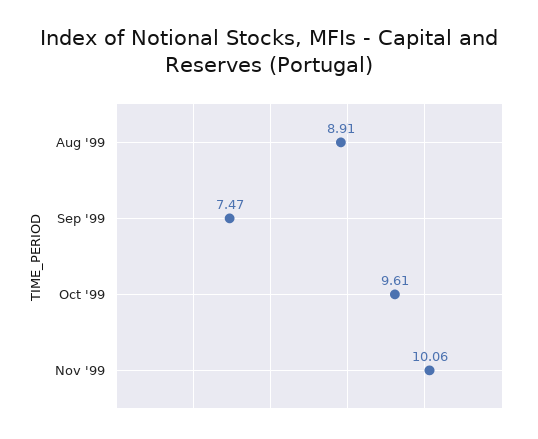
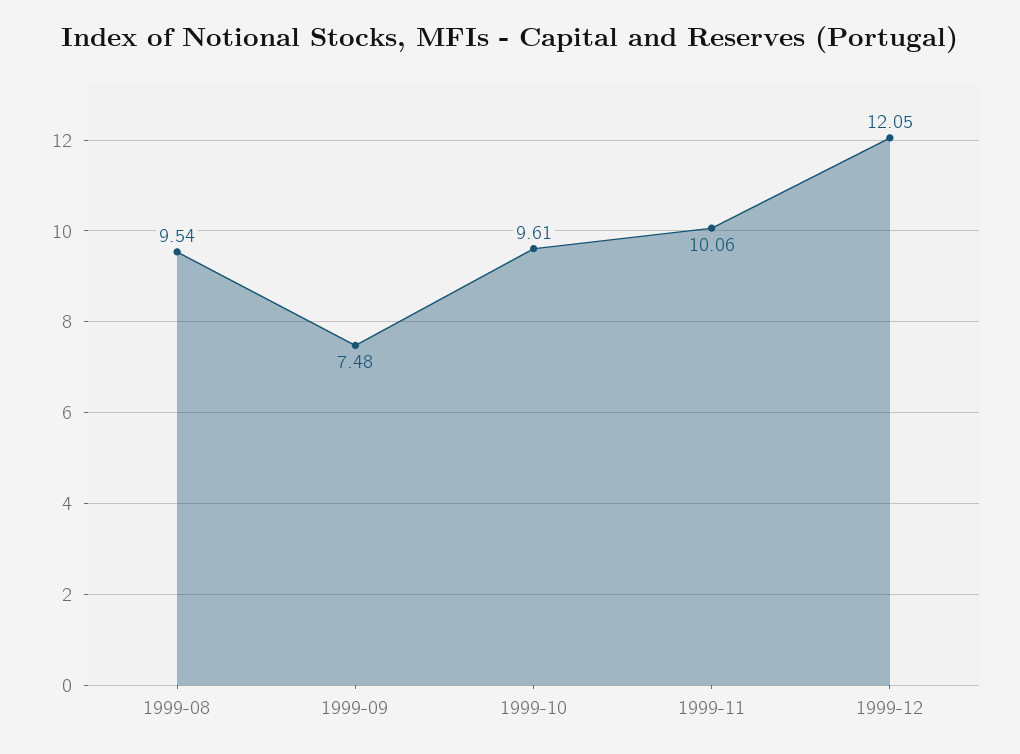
Aug '99: 8.91 -> 9.54
Sep '99: 7.47 -> 7.48
1999-12: none -> 12.05

